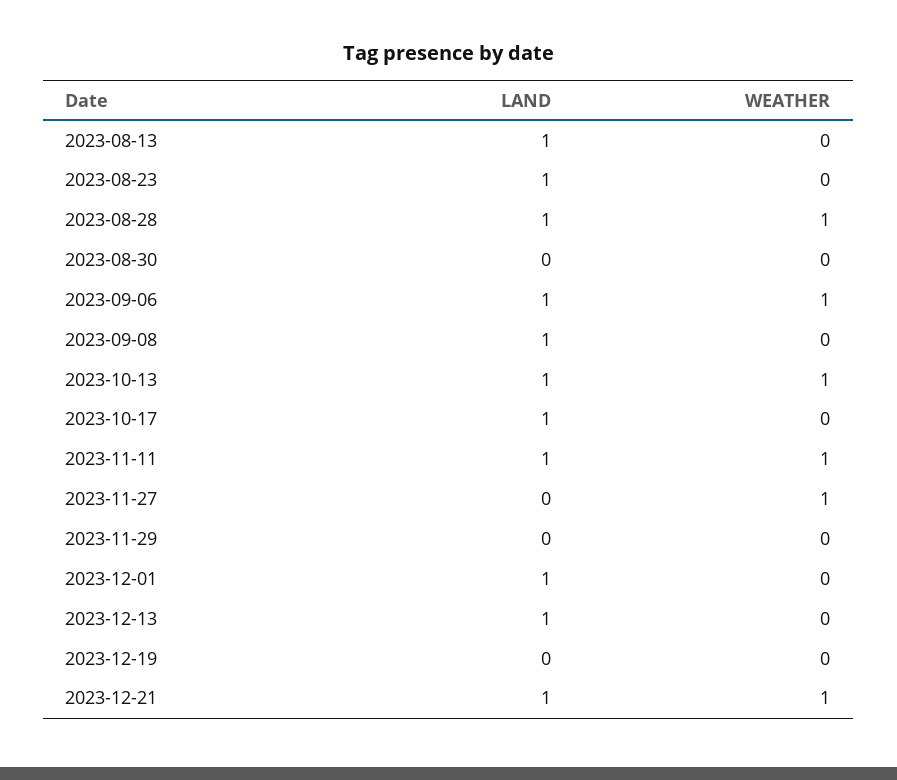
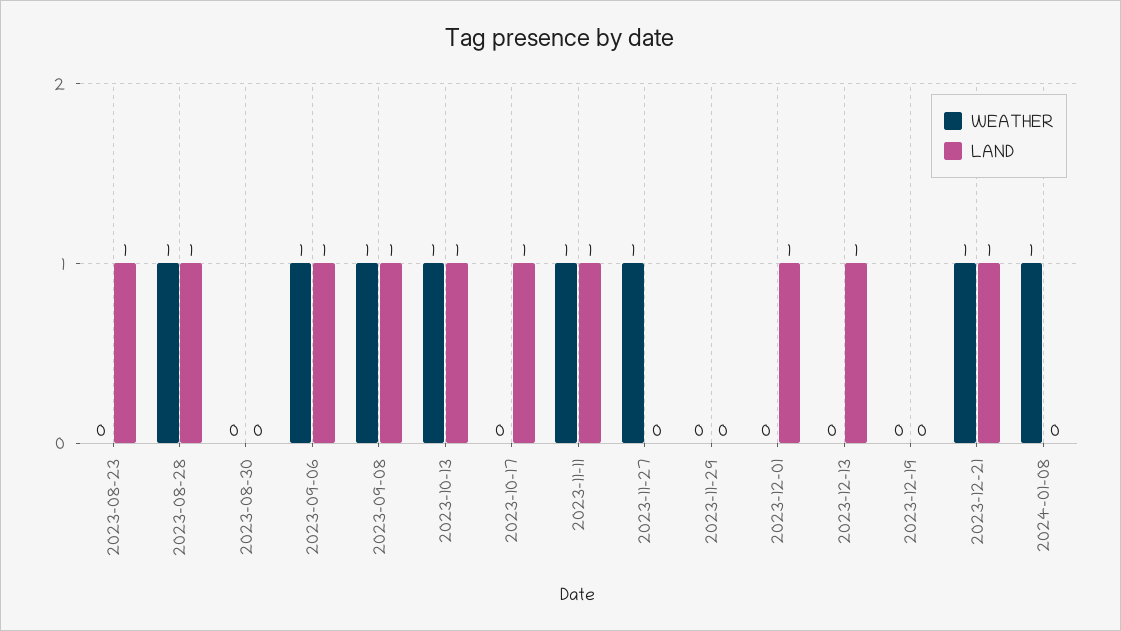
LAND, 2023-08-13: 1 -> none
WEATHER, 2023-08-13: 0 -> none
WEATHER, 2023-09-08: 0 -> 1
WEATHER, 2024-01-08: none -> 1
LAND, 2024-01-08: none -> 0

